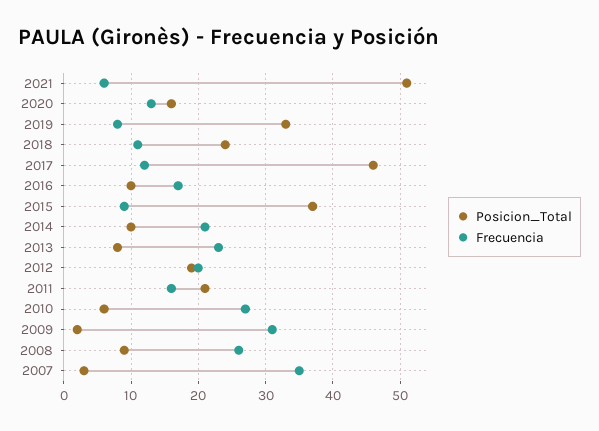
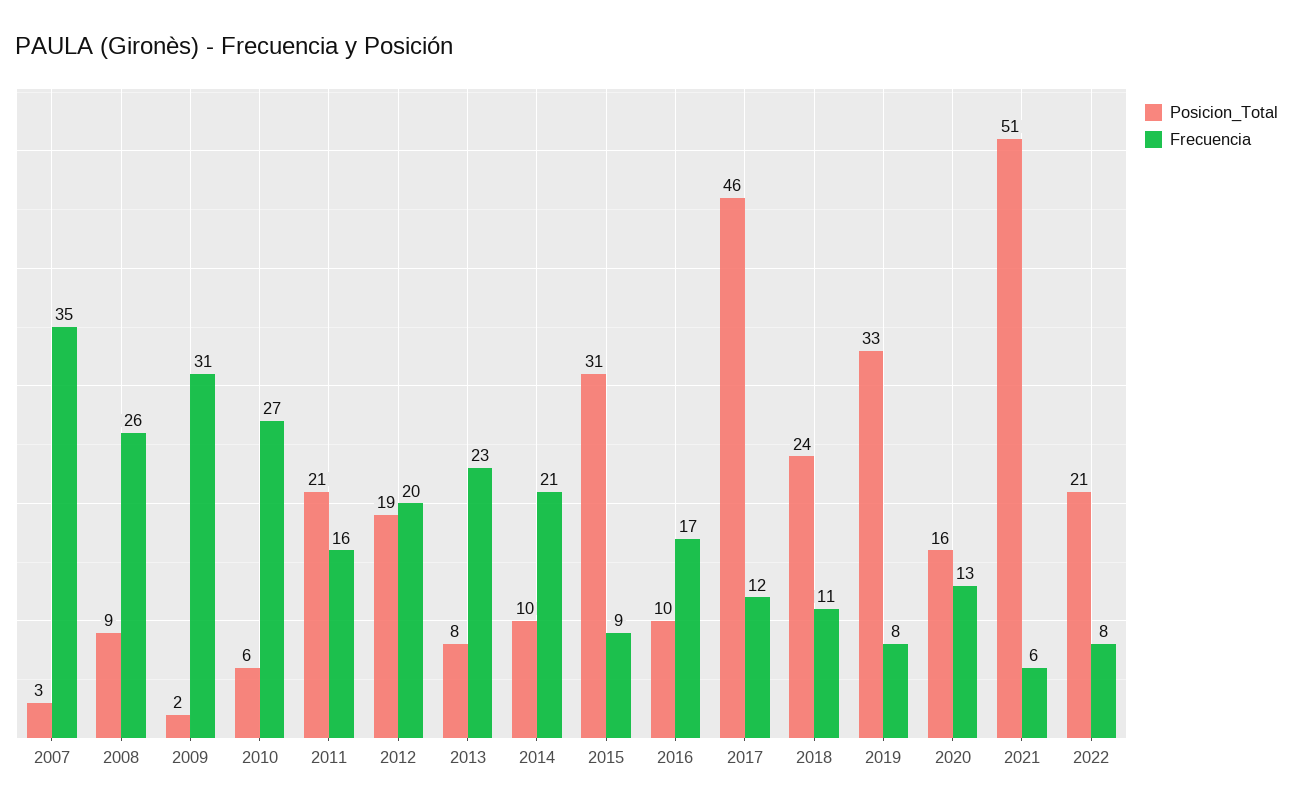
Posicion_Total, 2015: 37 -> 31
Posicion_Total, 2022: none -> 21
Frecuencia, 2022: none -> 8

